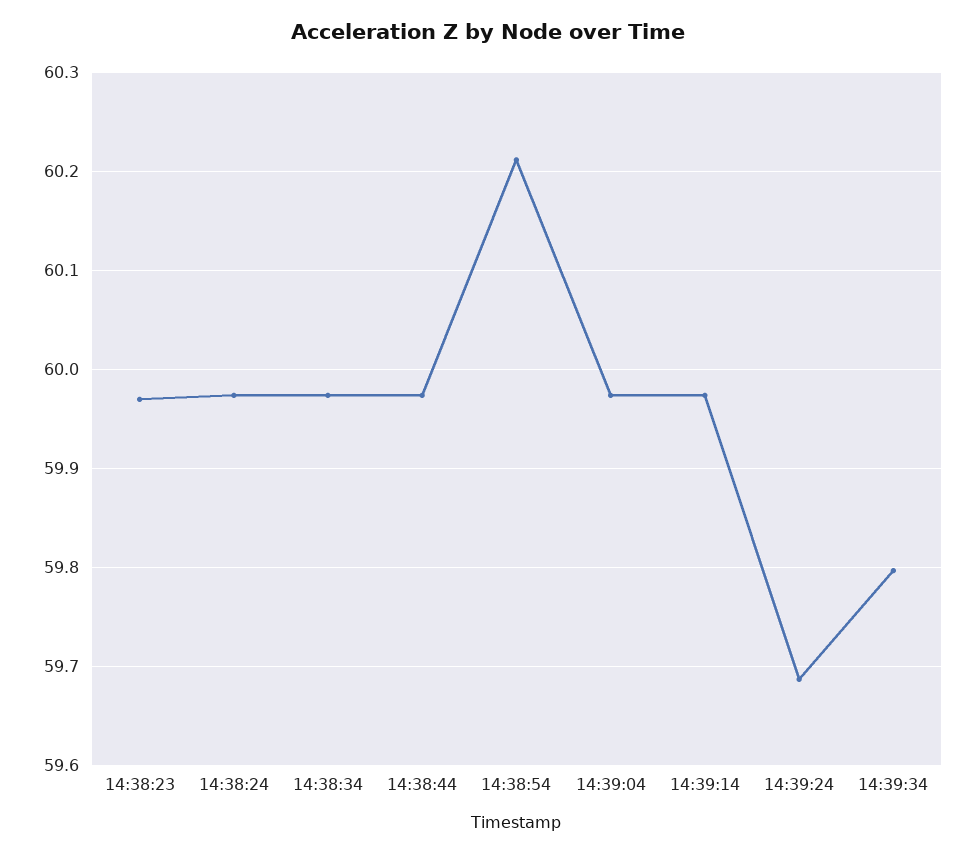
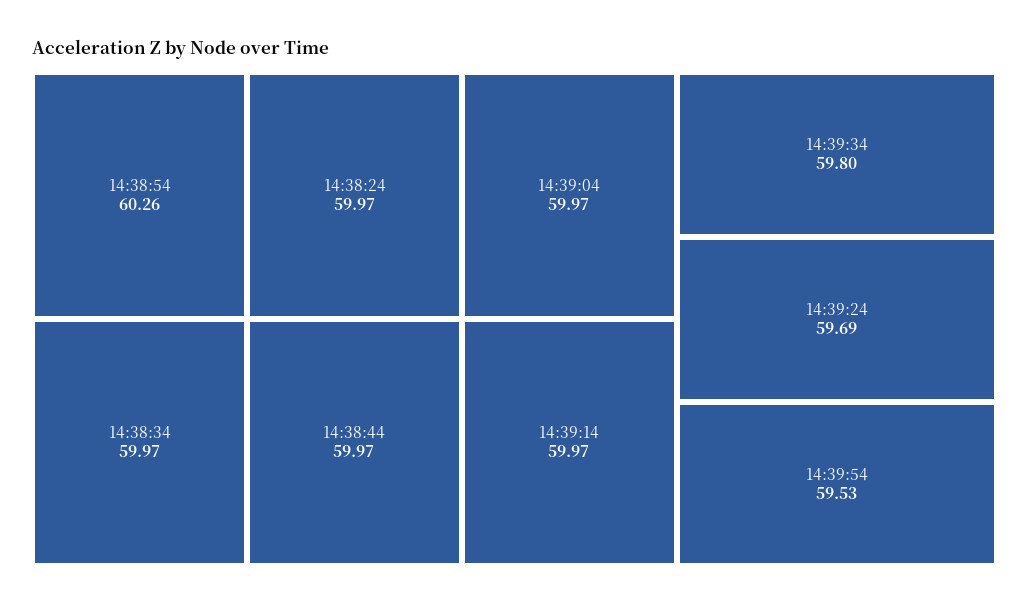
14:38:23: 59.97 -> none
14:38:54: 60.21 -> 60.26
14:39:54: none -> 59.53

